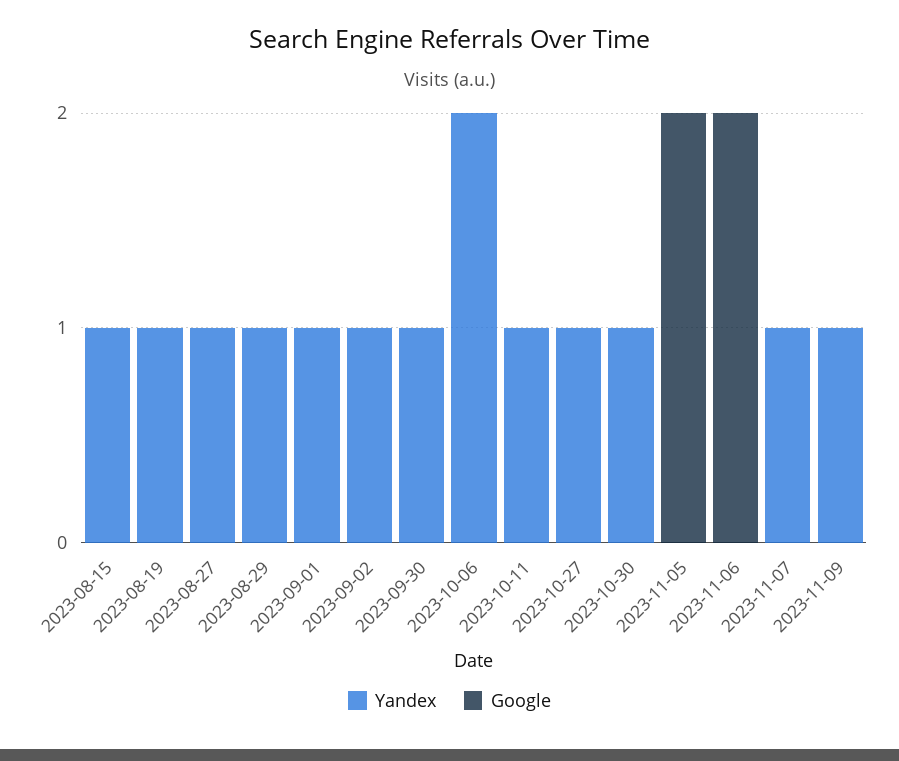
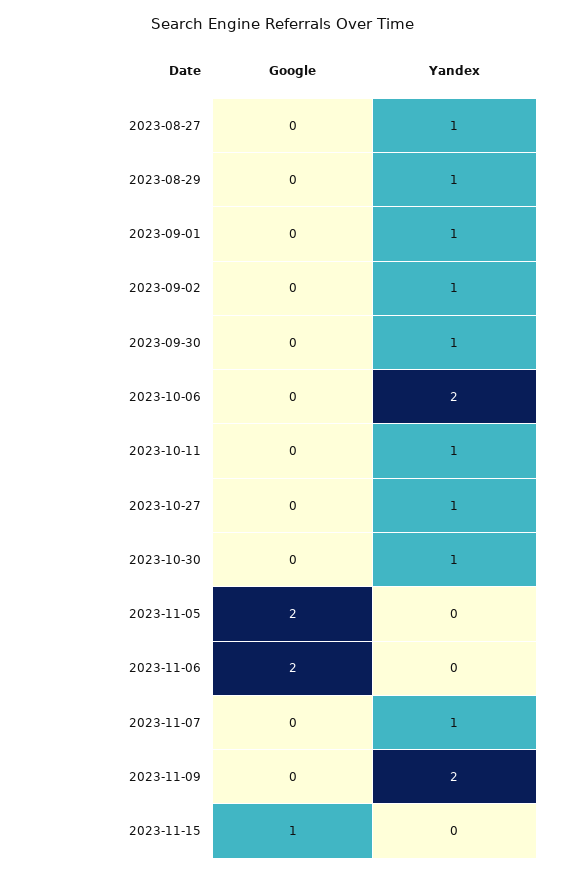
Yandex, 2023-08-15: 1 -> none
Google, 2023-08-15: 0 -> none
Yandex, 2023-08-19: 1 -> none
Google, 2023-08-19: 0 -> none
Yandex, 2023-11-09: 1 -> 2
Google, 2023-11-15: none -> 1
Yandex, 2023-11-15: none -> 0

